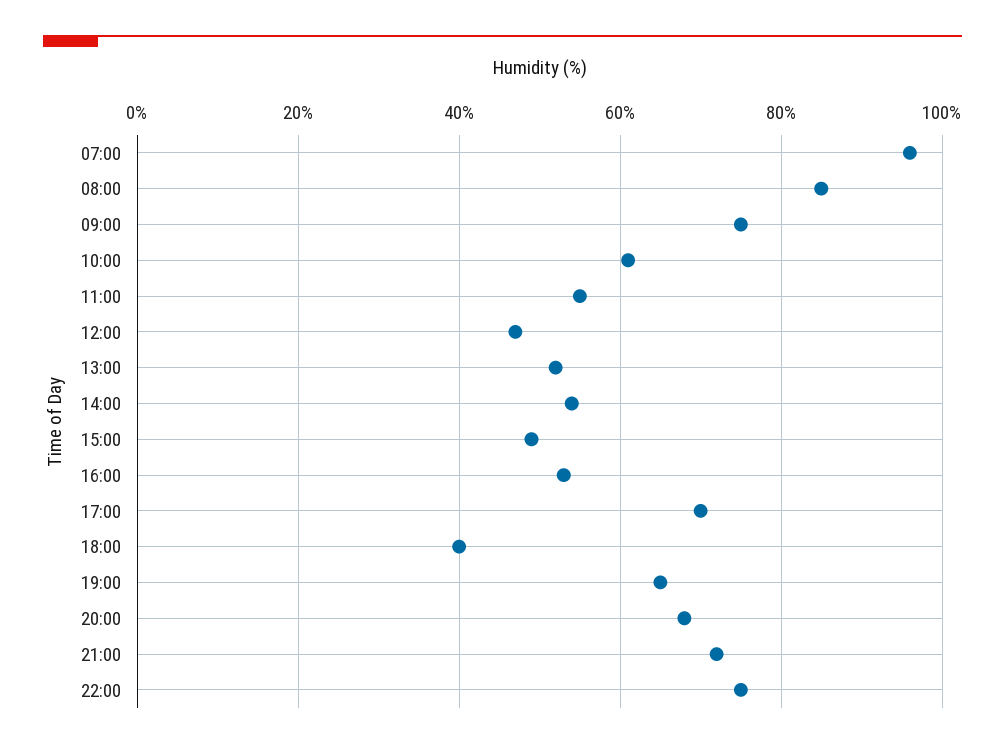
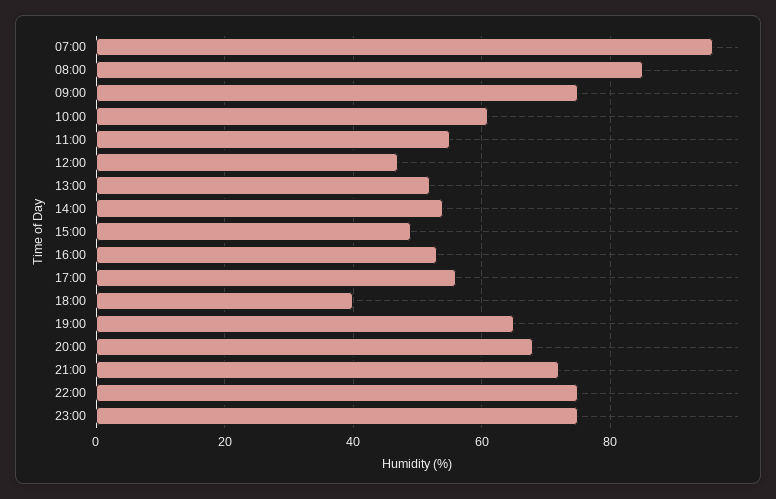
17:00: 70 -> 55
23:00: none -> 75

